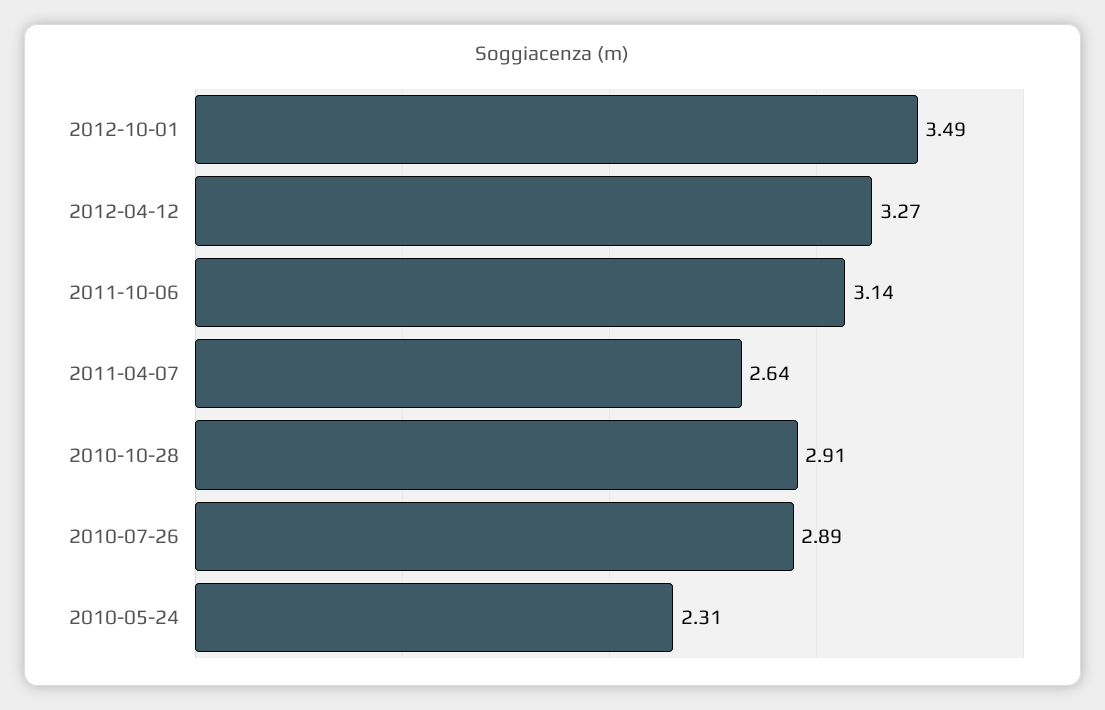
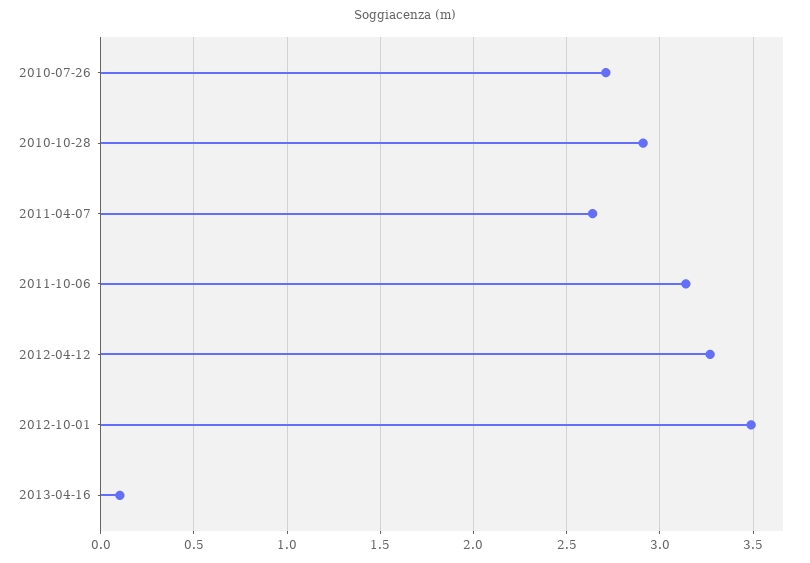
2010-07-26: 2.89 -> 2.7
2010-05-24: 2.31 -> none
2013-04-16: none -> 0.1

